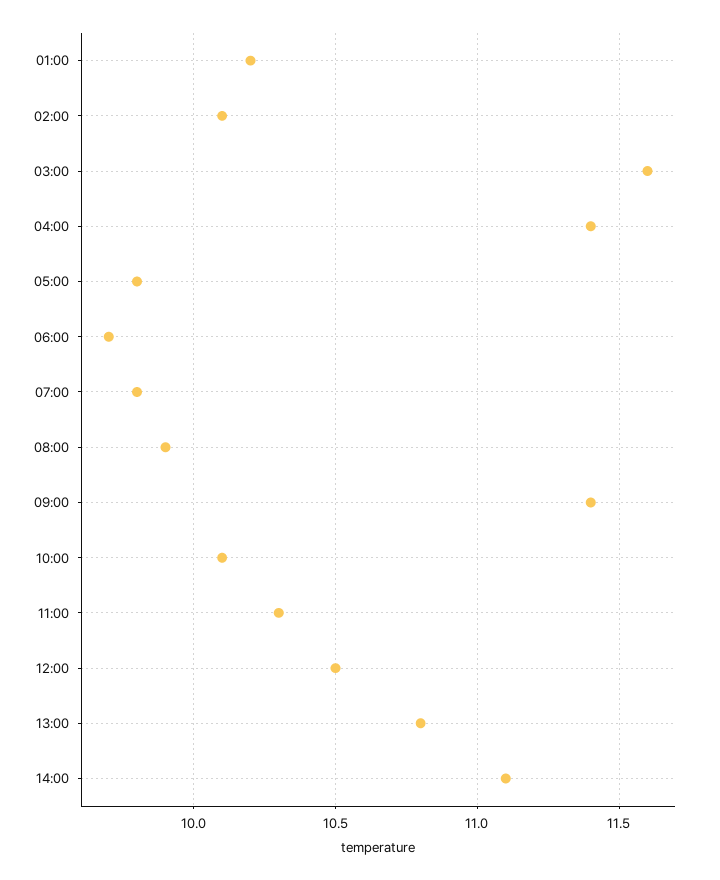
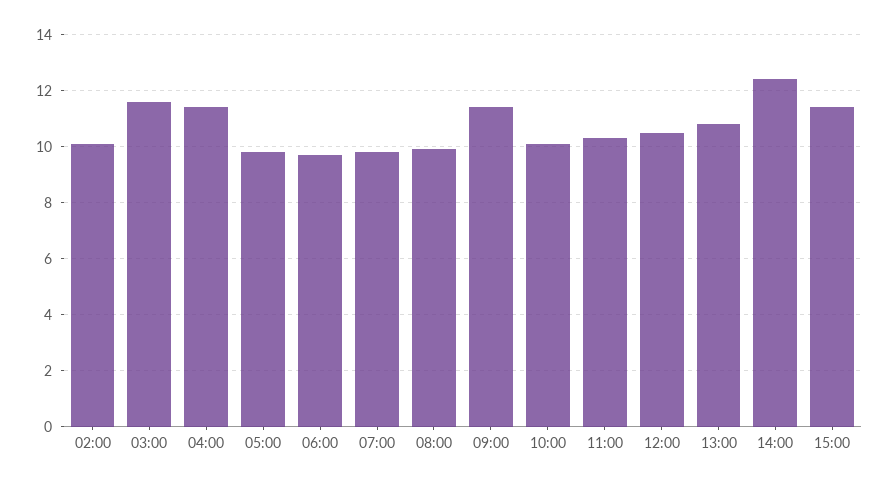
01:00: 10.2 -> none
14:00: 11.1 -> 12.5
15:00: none -> 11.5

